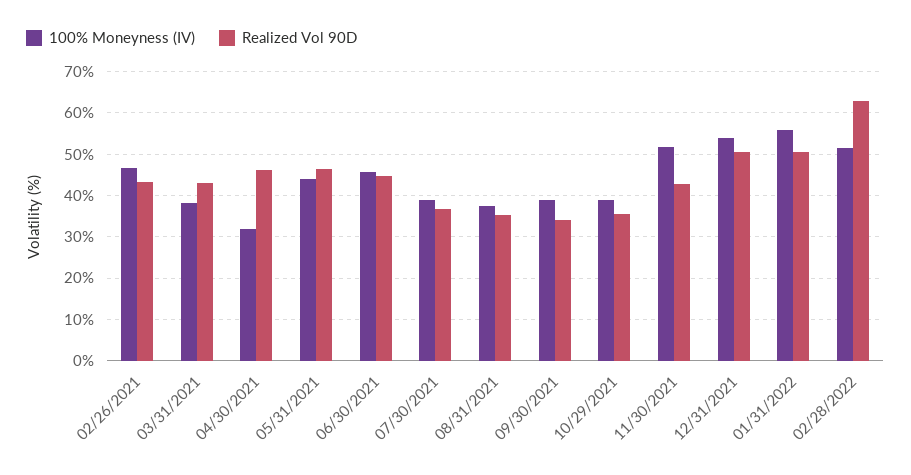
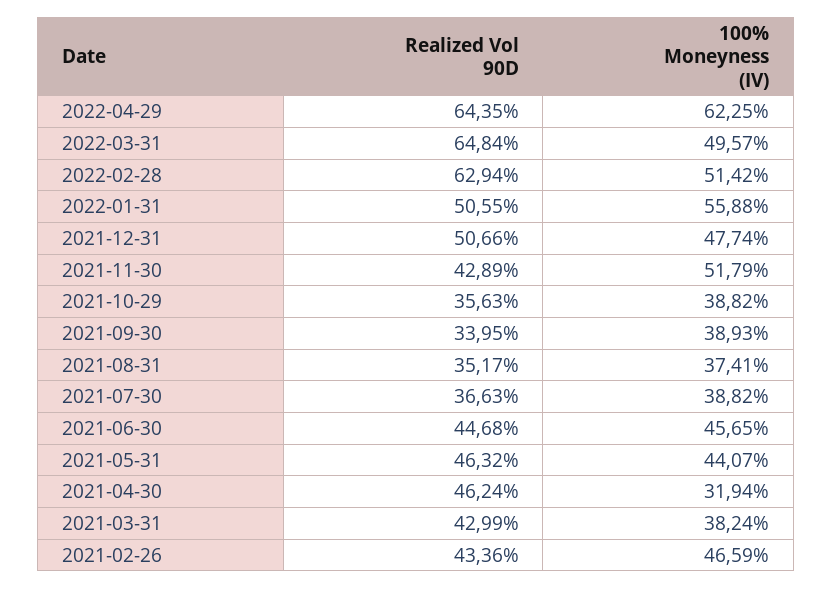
100% Moneyness (IV), 12/31/2021: 54 -> 47.74
Realized Vol 90D, 2022-04-29: none -> 64.35
100% Moneyness (IV), 2022-04-29: none -> 62.25
Realized Vol 90D, 2022-03-31: none -> 64.84
100% Moneyness (IV), 2022-03-31: none -> 49.57

